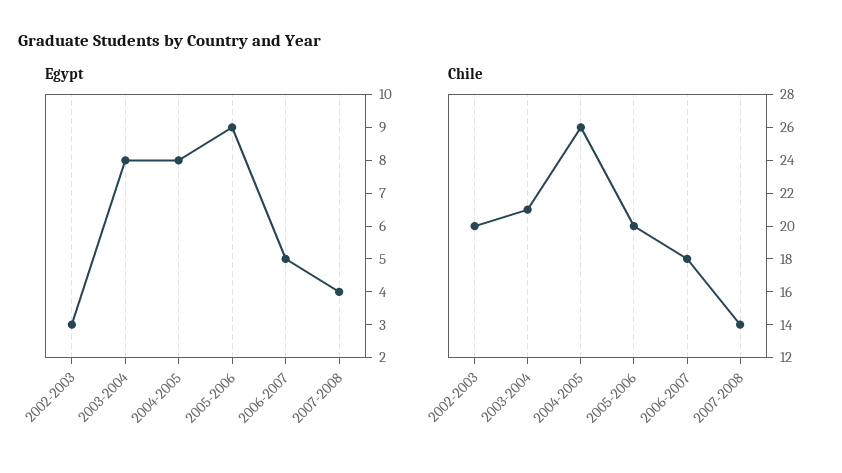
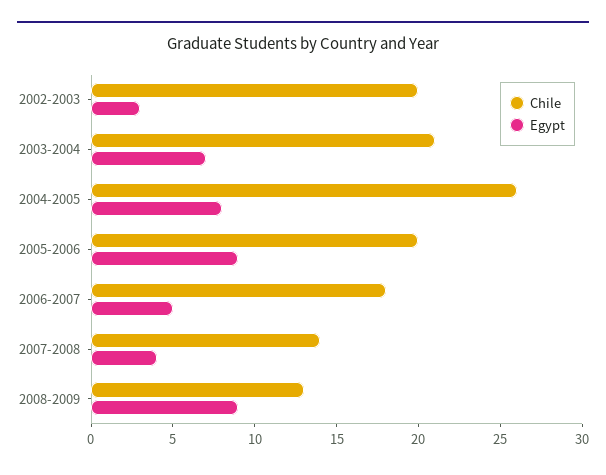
Egypt, 2003-2004: 8 -> 7
Chile, 2008-2009: none -> 13
Egypt, 2008-2009: none -> 9

